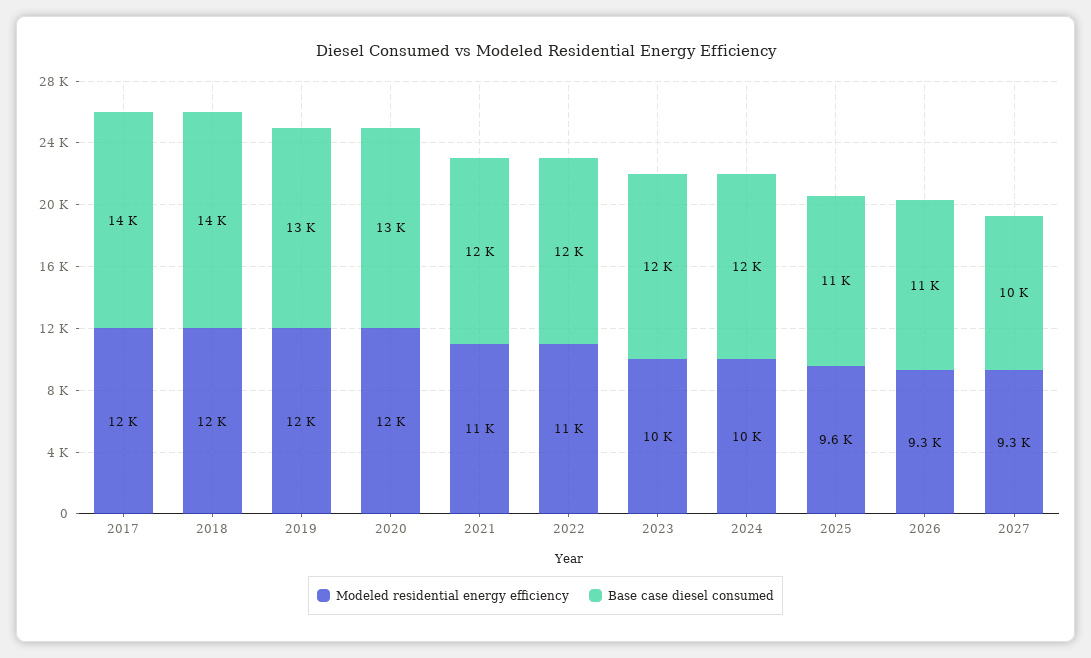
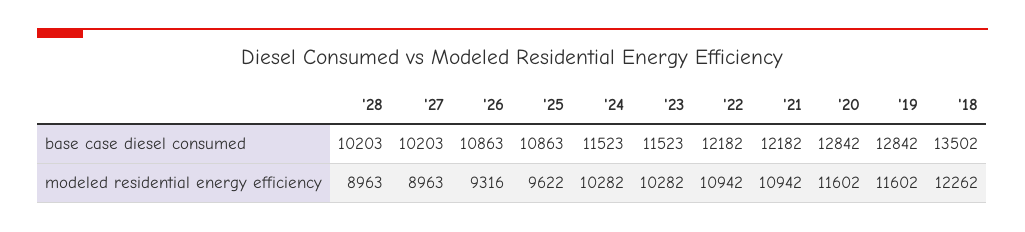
Modeled residential energy efficiency, 2017: 12000 -> none
Base case diesel consumed, 2017: 14000 -> none
Modeled residential energy efficiency, 2027: 9300 -> 8963
Base case diesel consumed, '28: none -> 10203
Modeled residential energy efficiency, '28: none -> 8963

